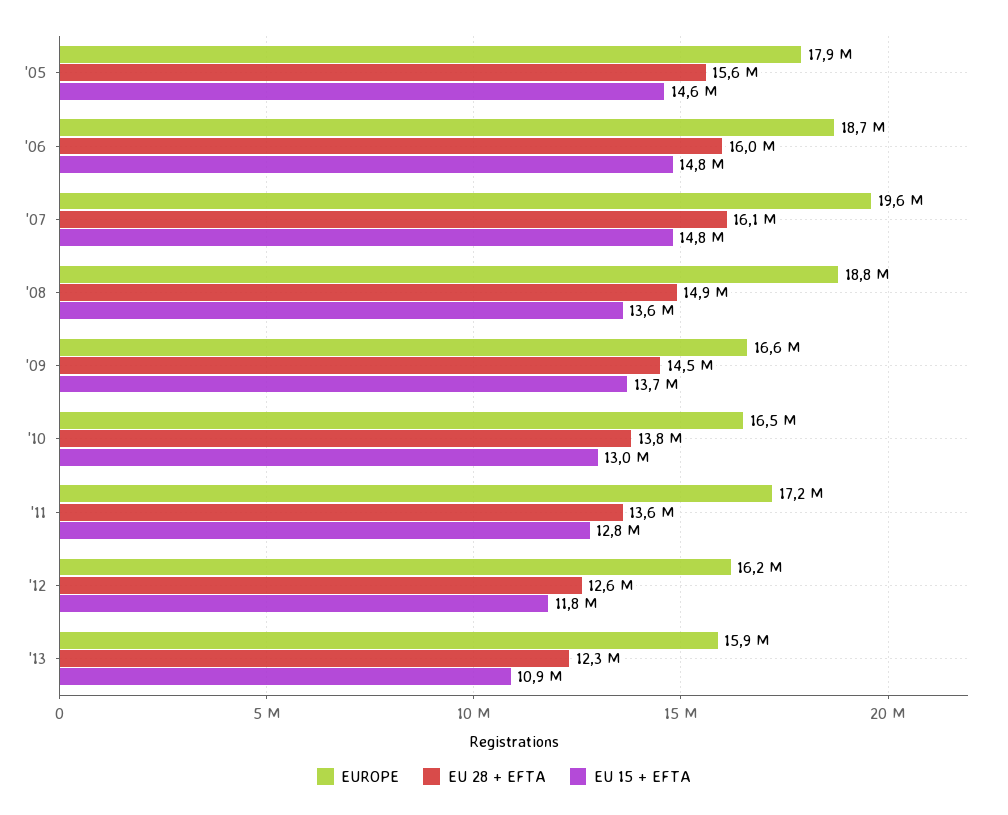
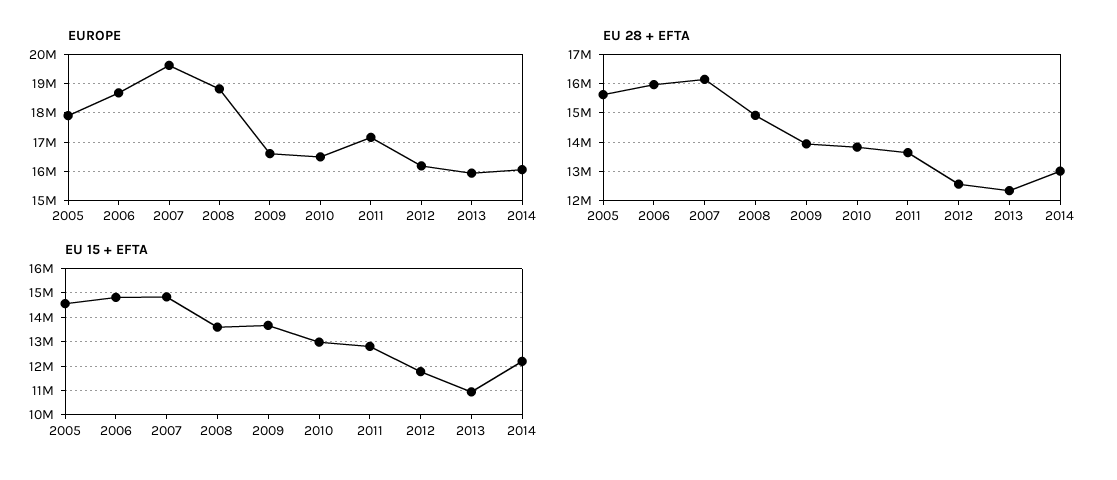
EU 28 + EFTA, '09: 14500000 -> 14000000
EUROPE, 2014: none -> 16000000
EU 28 + EFTA, 2014: none -> 13000000
EU 15 + EFTA, 2014: none -> 12250000

